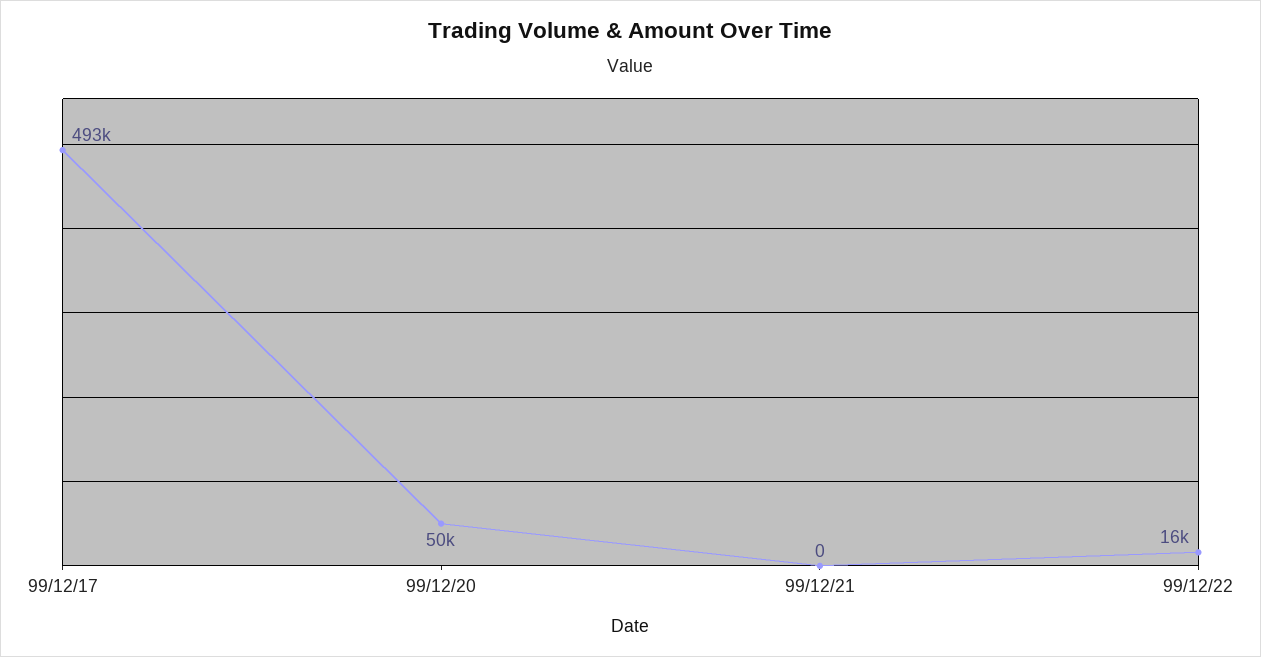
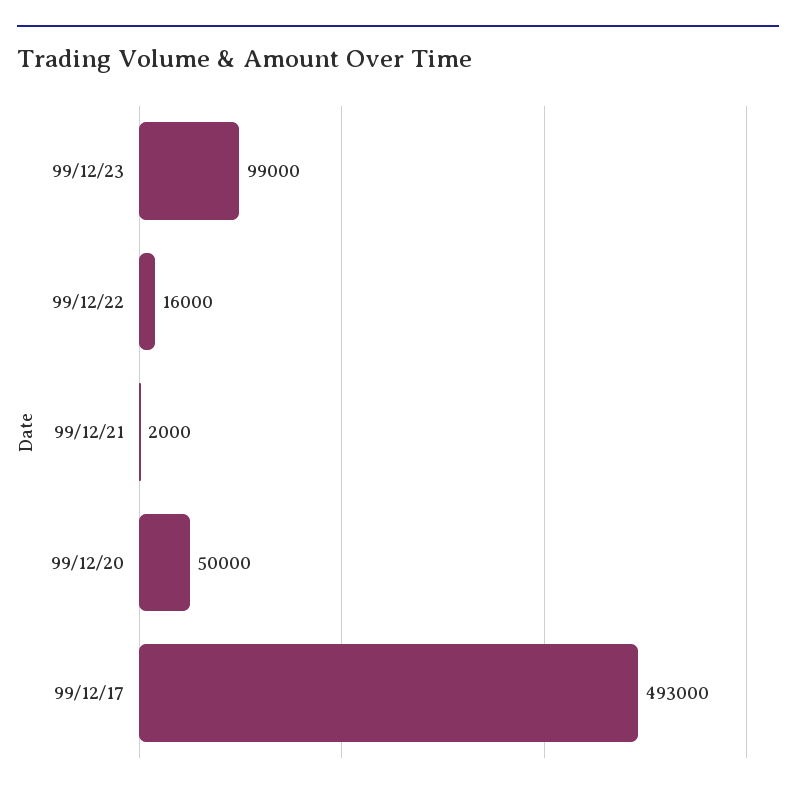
99/12/21: 0 -> 2000
99/12/23: none -> 99000

